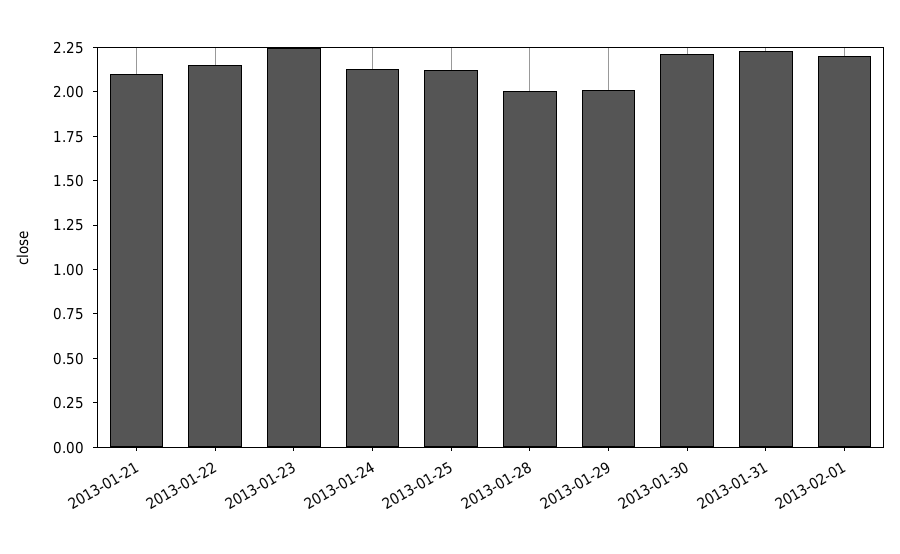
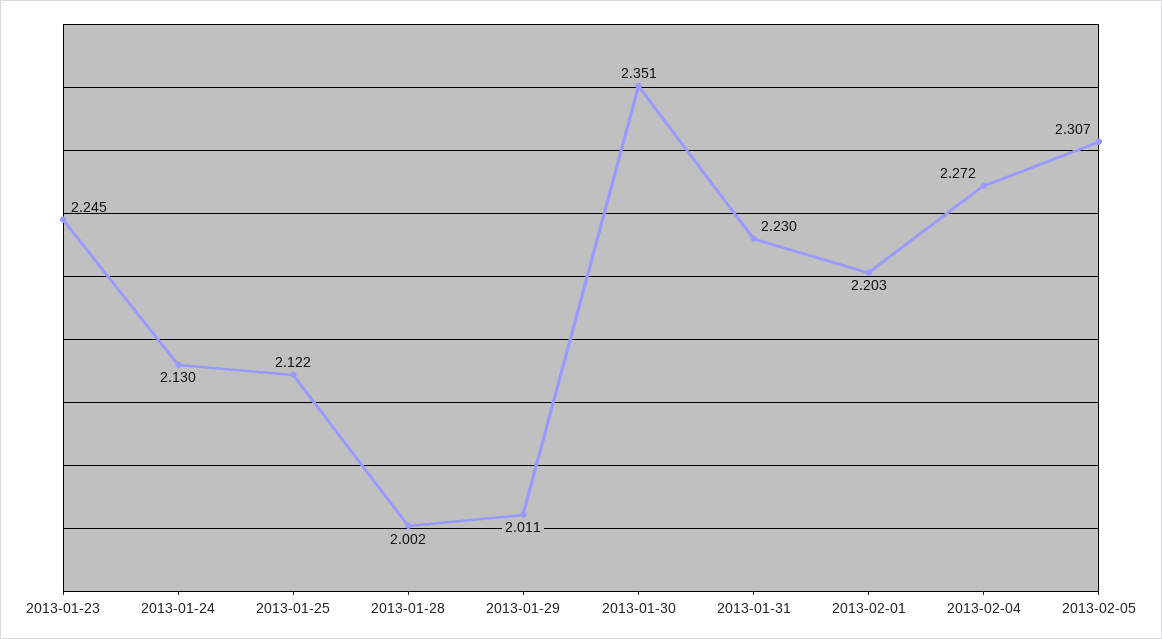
2013-01-21: 2.1 -> none
2013-01-22: 2.15 -> none
2013-01-30: 2.2 -> 2.351
2013-02-04: none -> 2.272
2013-02-05: none -> 2.307

